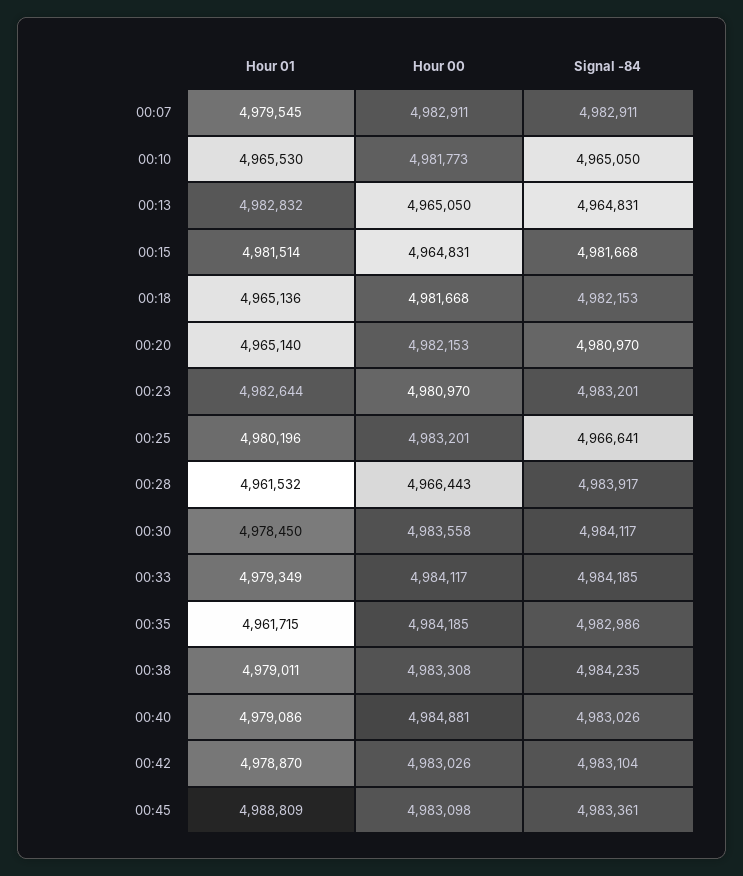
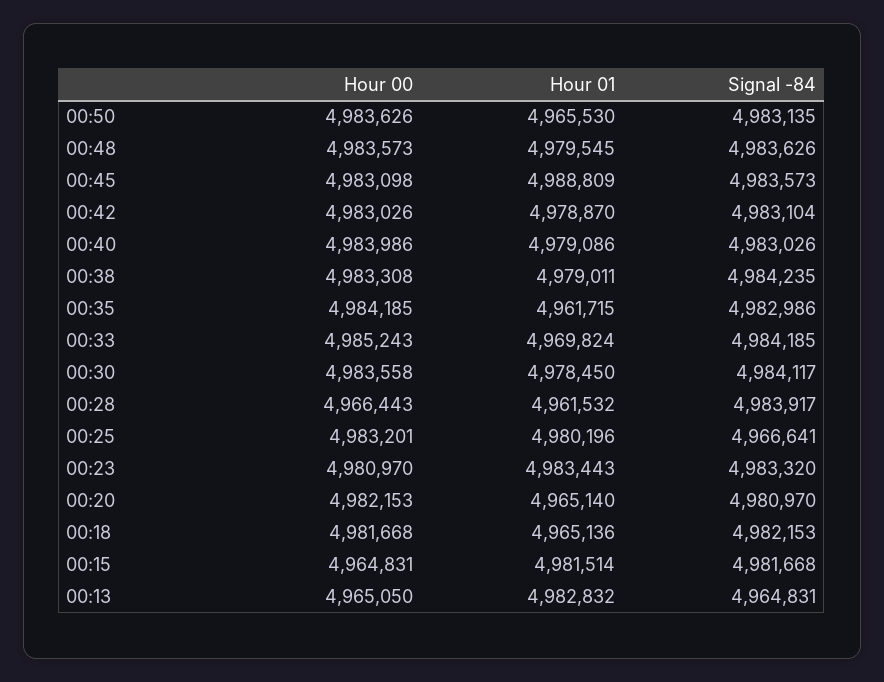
Hour 01, 00:07: 4979545 -> none
Hour 00, 00:07: 4982911 -> none
Signal -84, 00:07: 4982911 -> none
Hour 01, 00:10: 4965530 -> none
Hour 00, 00:10: 4981773 -> none
Signal -84, 00:10: 4965050 -> none
Hour 01, 00:23: 4982644 -> 4983443
Signal -84, 00:23: 4983201 -> 4983320
Hour 01, 00:33: 4979349 -> 4969824
Hour 00, 00:33: 4984117 -> 4985243
Hour 00, 00:40: 4984881 -> 4983986
Signal -84, 00:45: 4983361 -> 4983573
Hour 00, 00:50: none -> 4983626
Hour 01, 00:50: none -> 4965530
Signal -84, 00:50: none -> 4983135
Hour 00, 00:48: none -> 4983573
Hour 01, 00:48: none -> 4979545
Signal -84, 00:48: none -> 4983626

